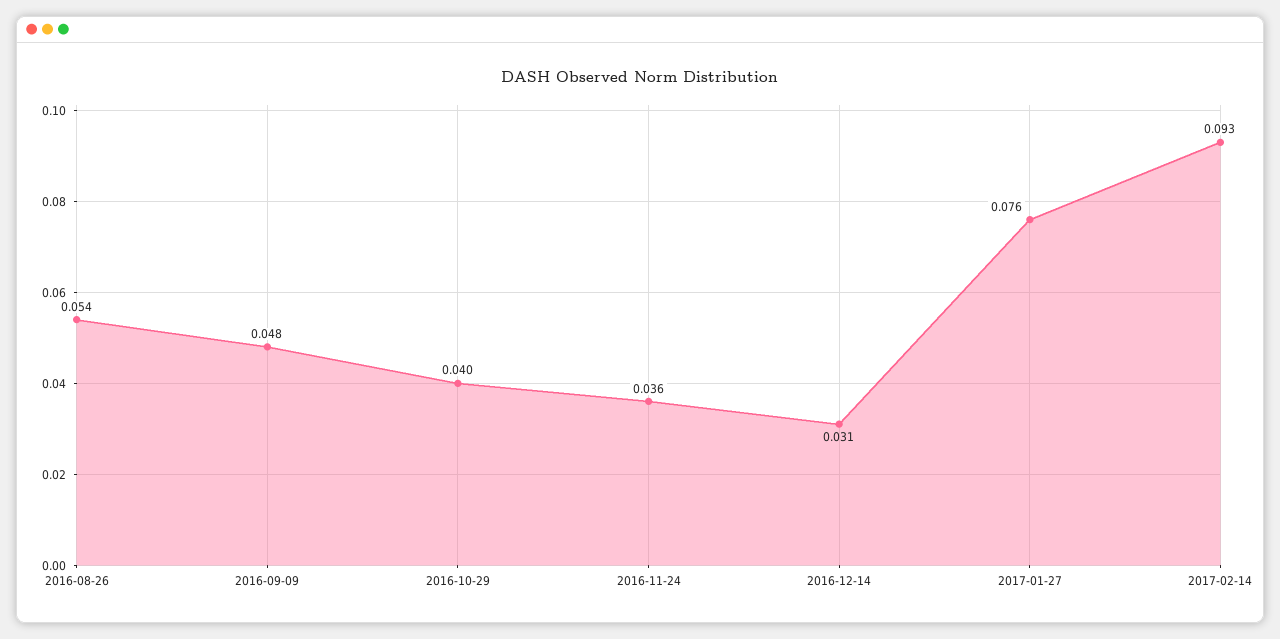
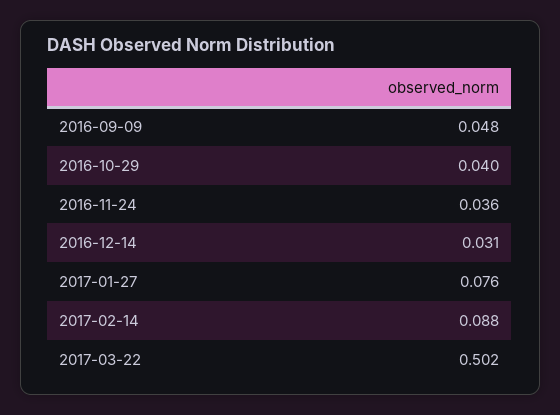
2016-08-26: 0.054 -> none
2017-02-14: 0.093 -> 0.088
2017-03-22: none -> 0.502

